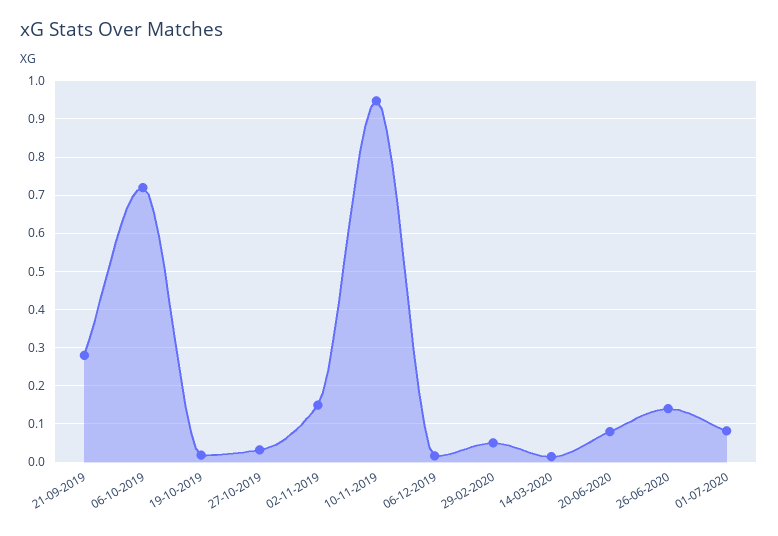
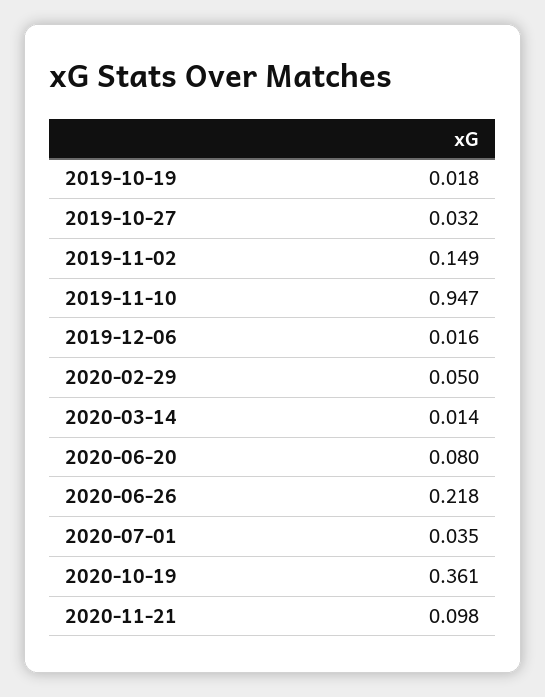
21-09-2019: 0.28 -> none
06-10-2019: 0.72 -> none
26-06-2020: 0.14 -> 0.218
01-07-2020: 0.08 -> 0.035
2020-10-19: none -> 0.361
2020-11-21: none -> 0.098

